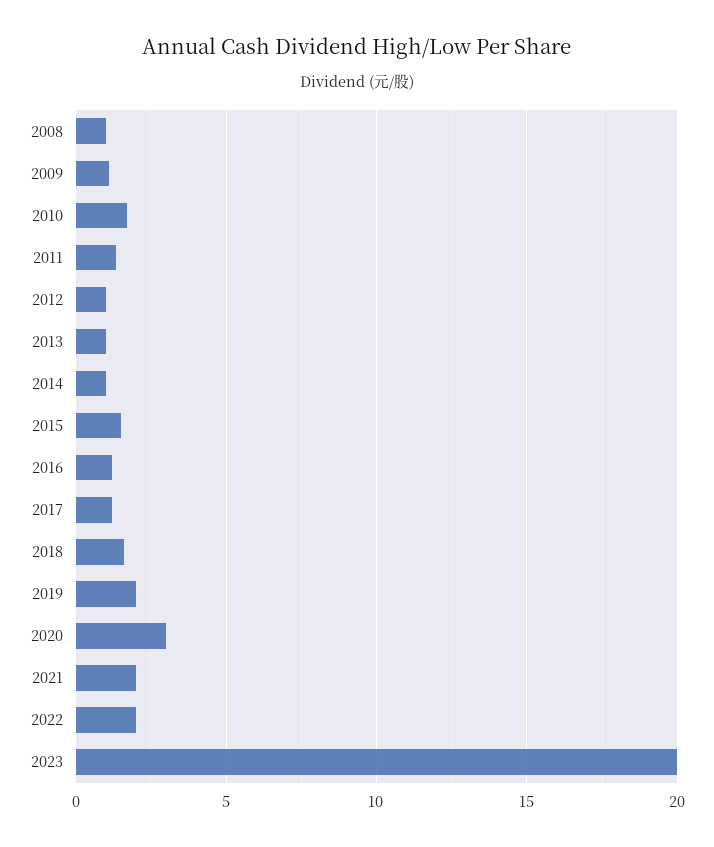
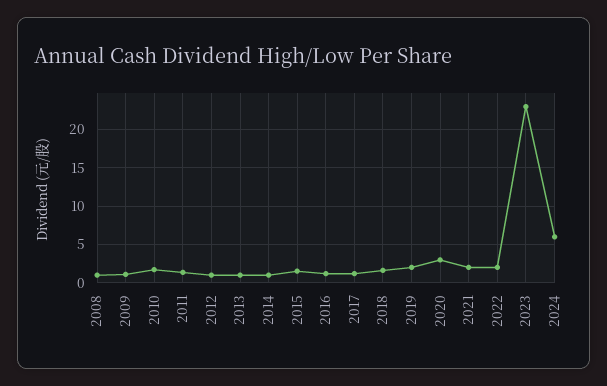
2023: 20 -> 23
2024: none -> 6

